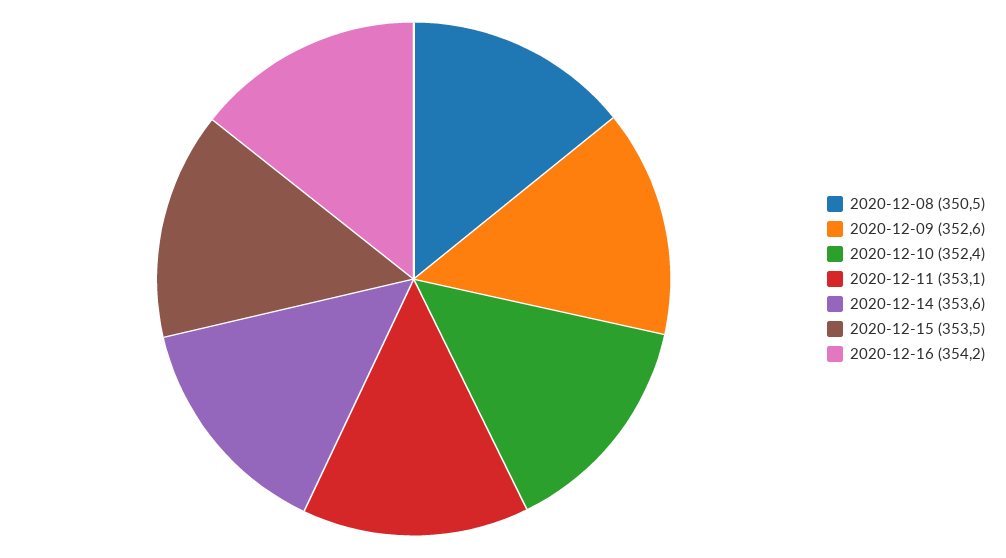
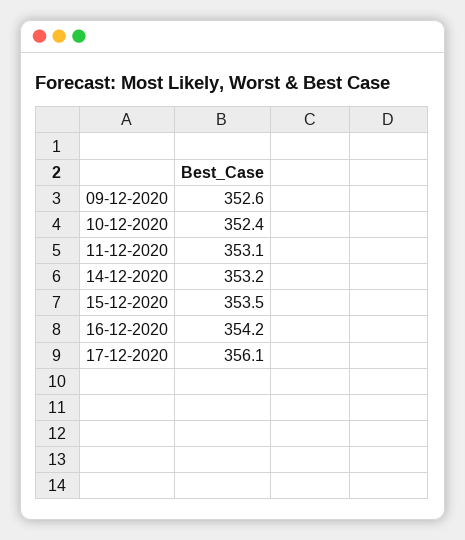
2020-12-08: 350.5 -> none
2020-12-14: 353.6 -> 353.2
17-12-2020: none -> 356.1

